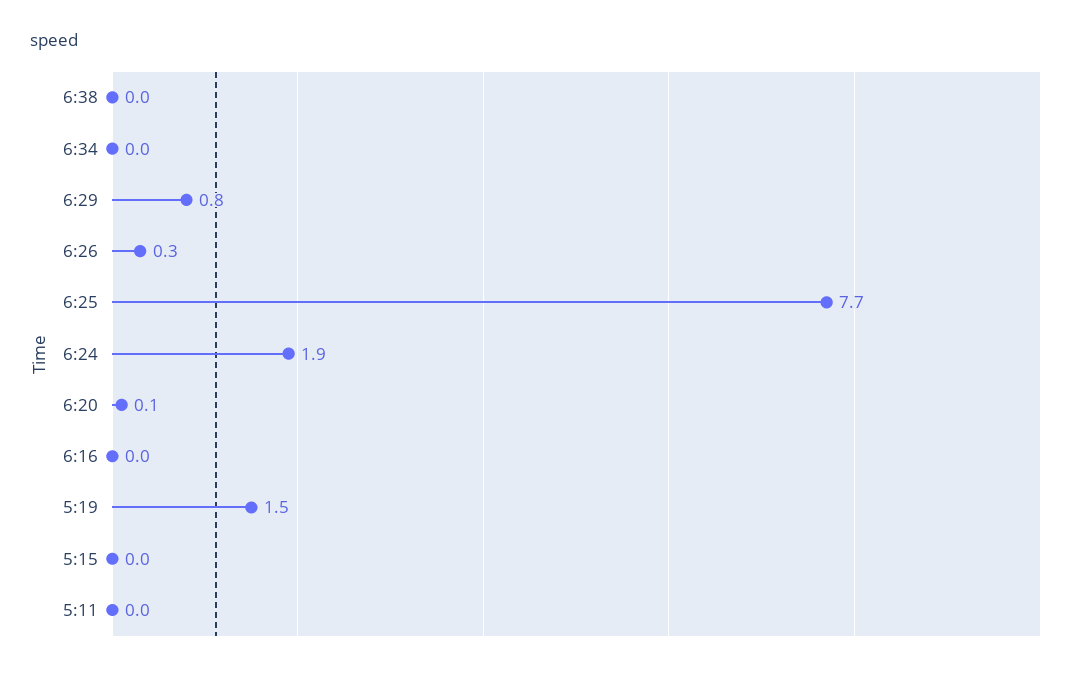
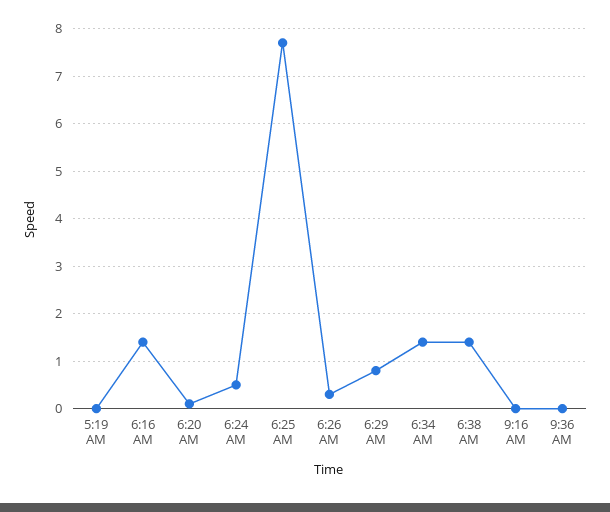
6:38: 0 -> 1.5
6:34: 0 -> 1.5
6:24: 1.9 -> 0.5
6:16: 0 -> 1.5
5:19: 1.5 -> 0
5:15: 0 -> none
5:11: 0 -> none
9:16 AM: none -> 0
9:36 AM: none -> 0

